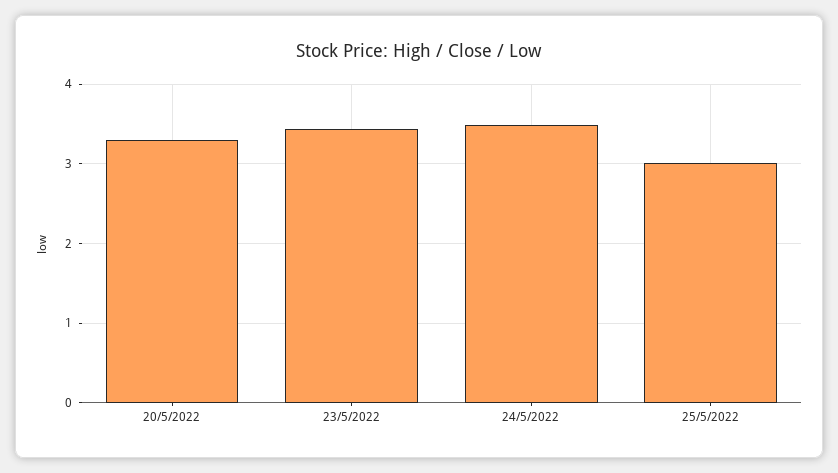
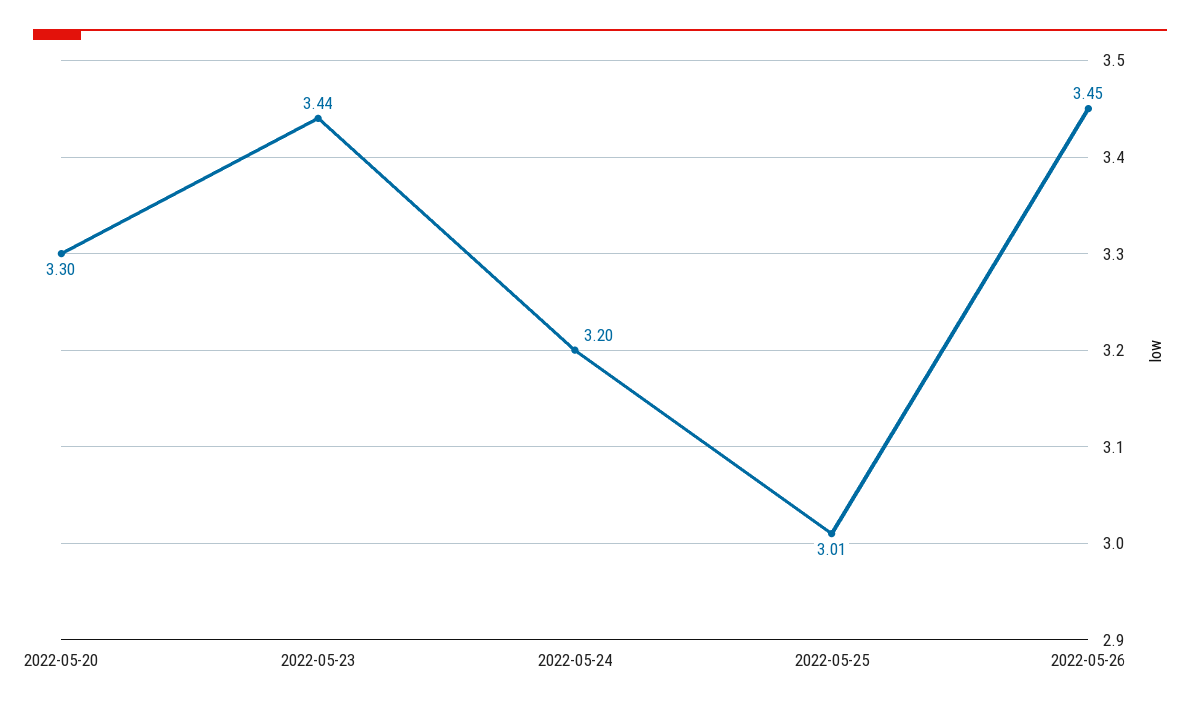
24/5/2022: 3.5 -> 3.2
2022-05-26: none -> 3.45

